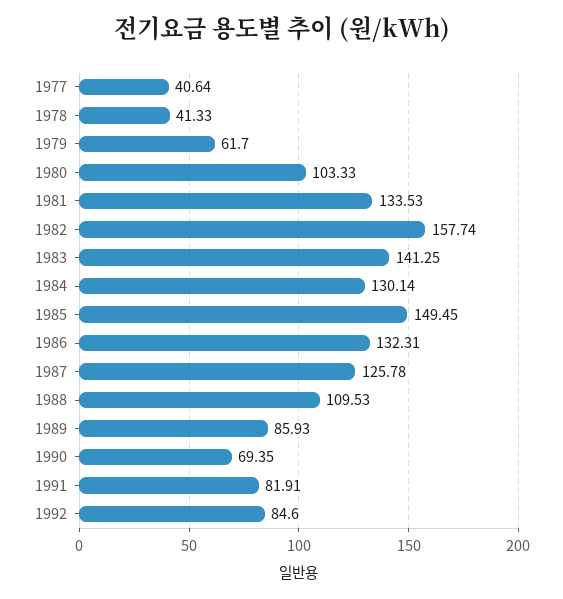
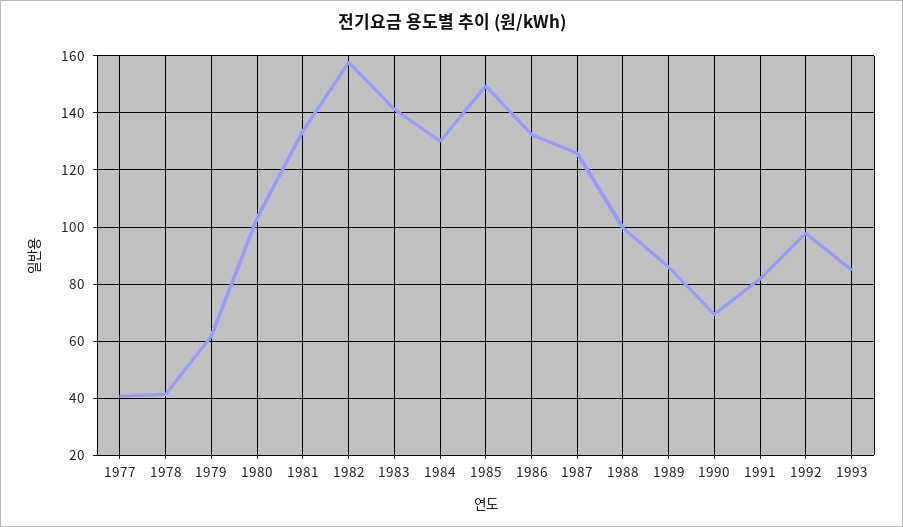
1988: 109.53 -> 100
1992: 84.6 -> 97.5
1993: none -> 85

